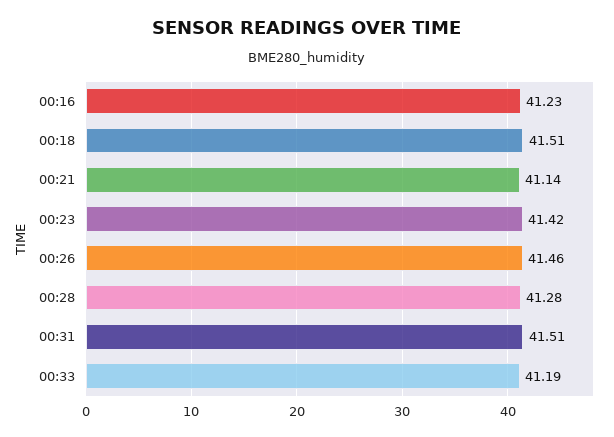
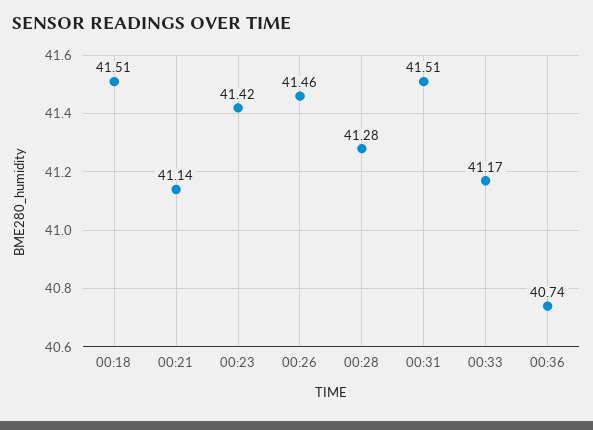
00:16: 41.23 -> none
00:33: 41.19 -> 41.17
00:36: none -> 40.74

